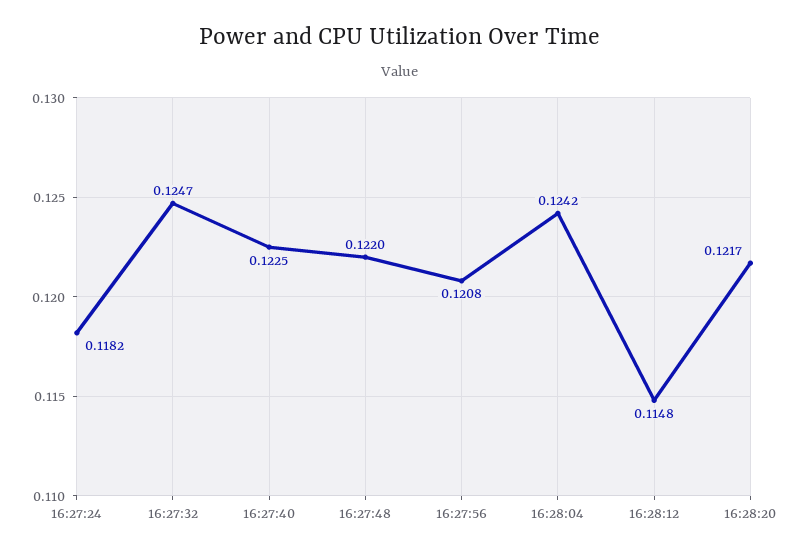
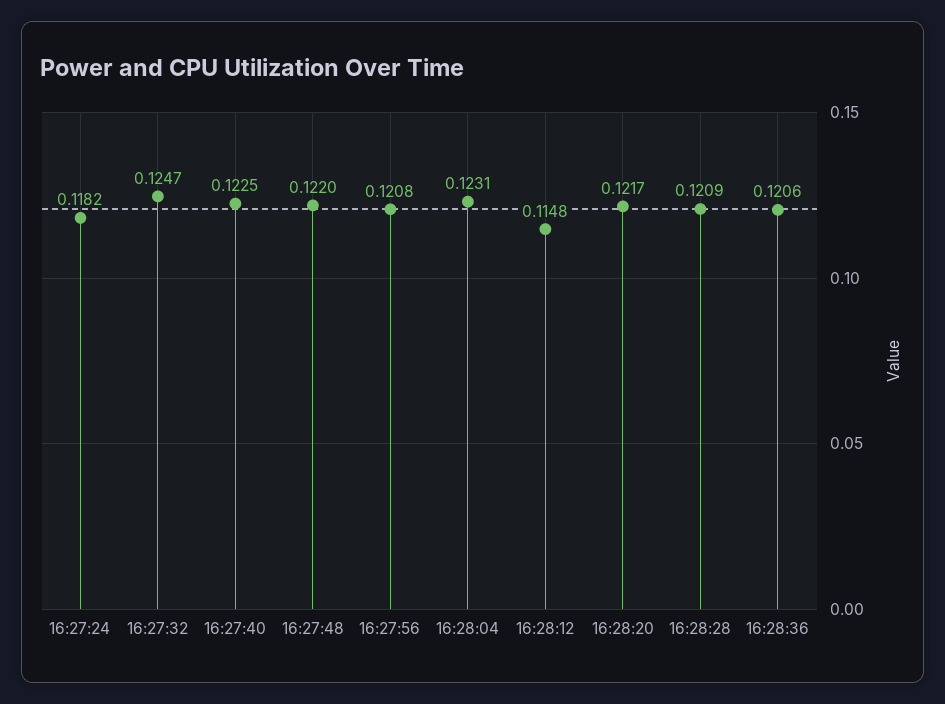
16:28:04: 0.1242 -> 0.1231
16:28:28: none -> 0.1209
16:28:36: none -> 0.1206

